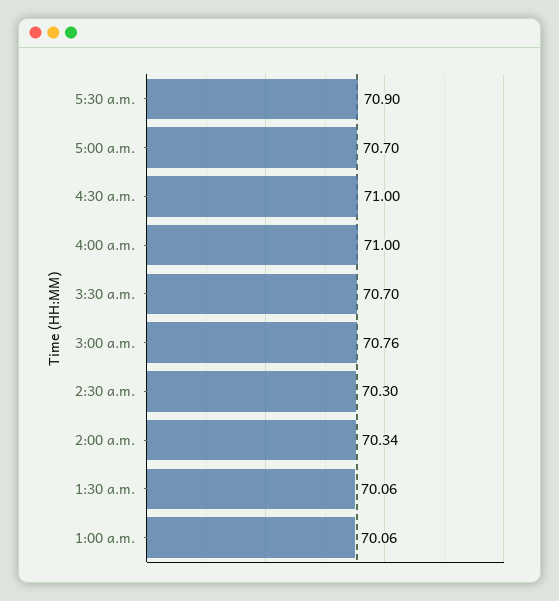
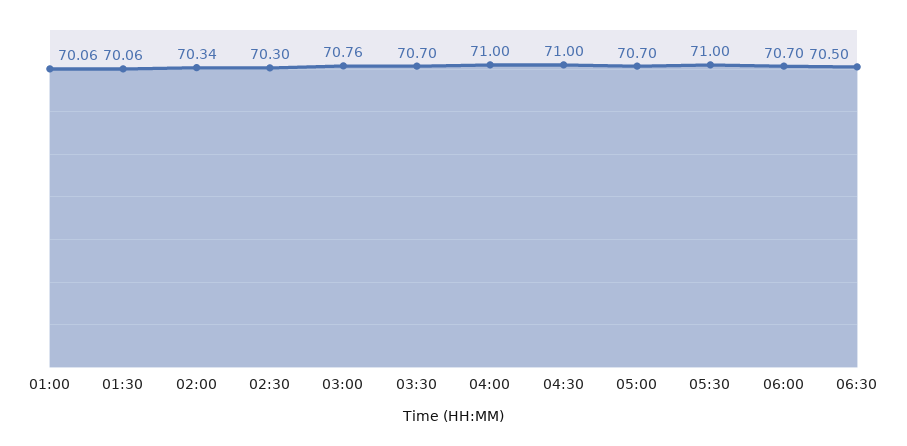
5:30 a.m.: 70.9 -> 71
06:00: none -> 70.7
06:30: none -> 70.5

